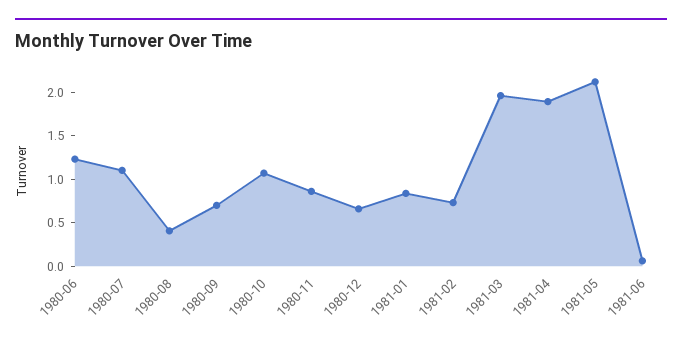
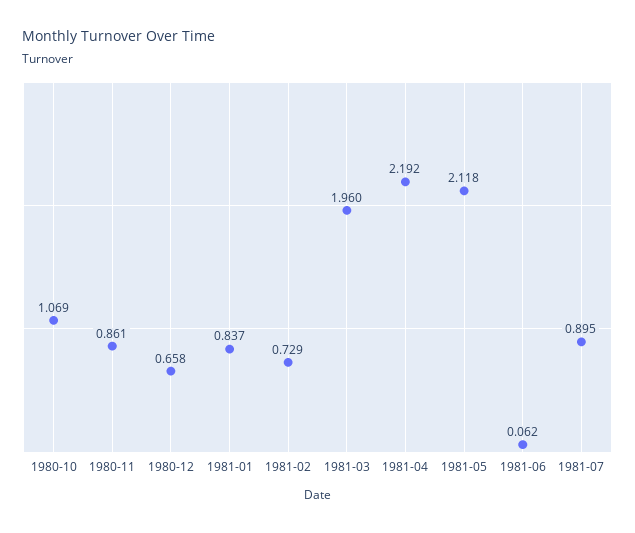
1980-06: 1.2 -> none
1980-07: 1.1 -> none
1980-08: 0.4 -> none
1980-09: 0.7 -> none
1981-04: 1.9 -> 2.192
1981-07: none -> 0.895

